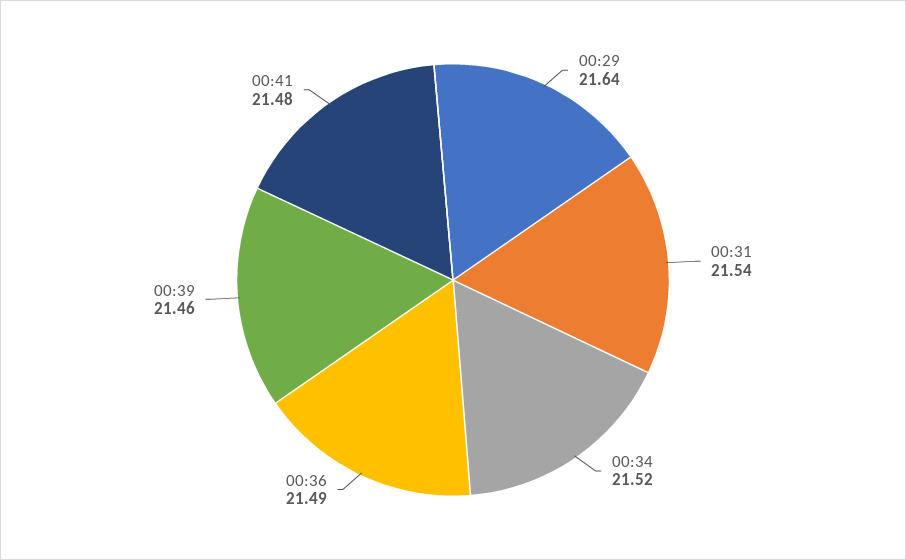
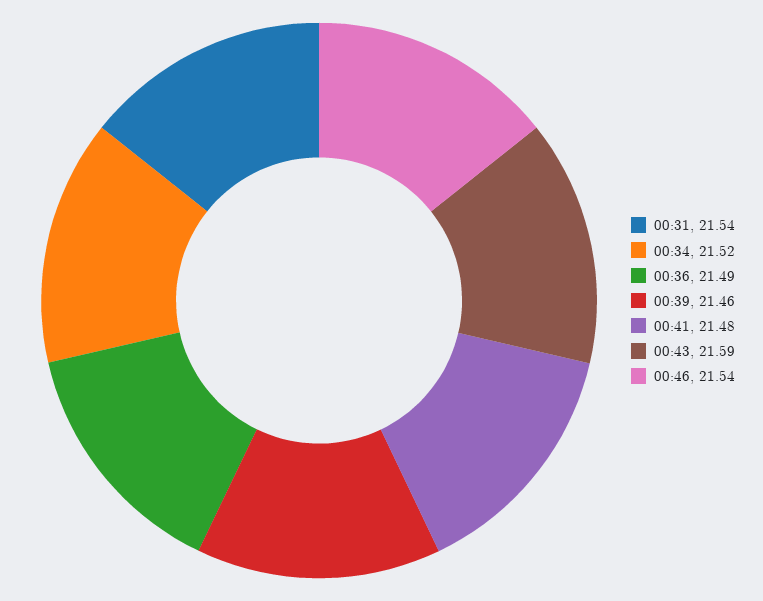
00:29: 21.64 -> none
00:43: none -> 21.59
00:46: none -> 21.54

